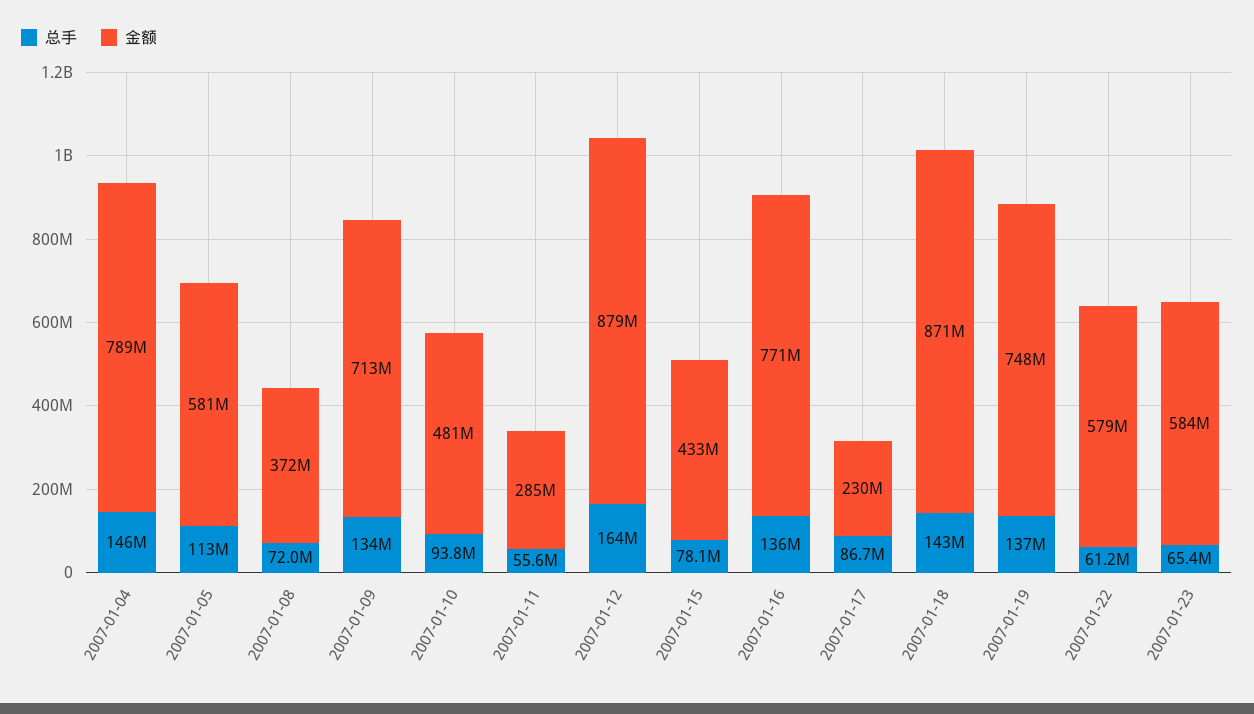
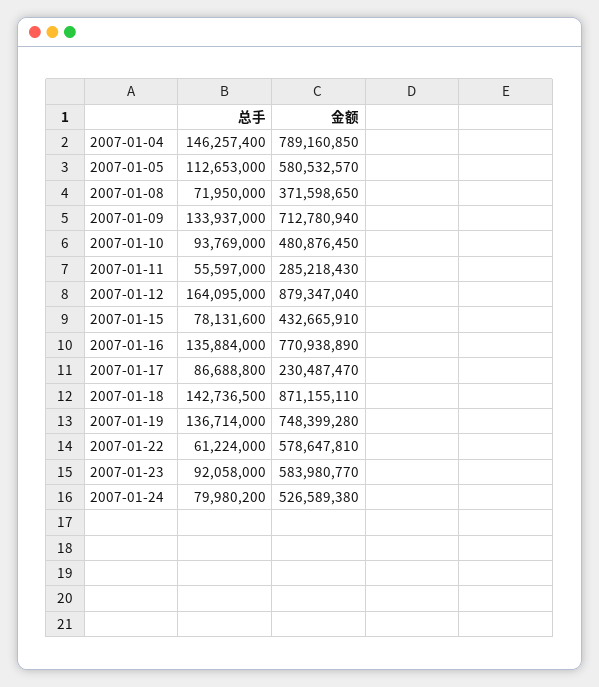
总手, 2007-01-23: 65400000 -> 92058000
总手, 2007-01-24: none -> 79980200
金额, 2007-01-24: none -> 526589380

